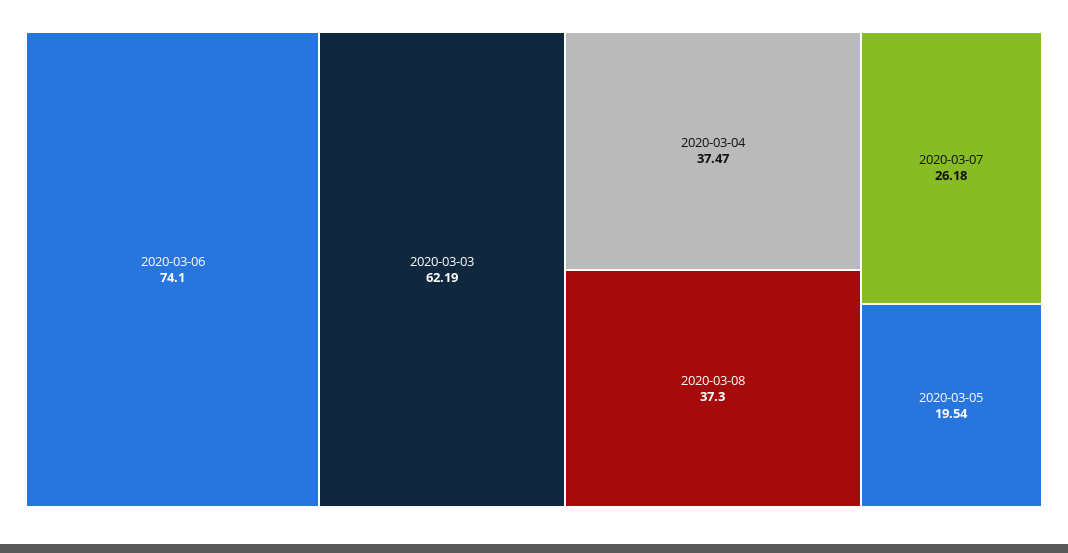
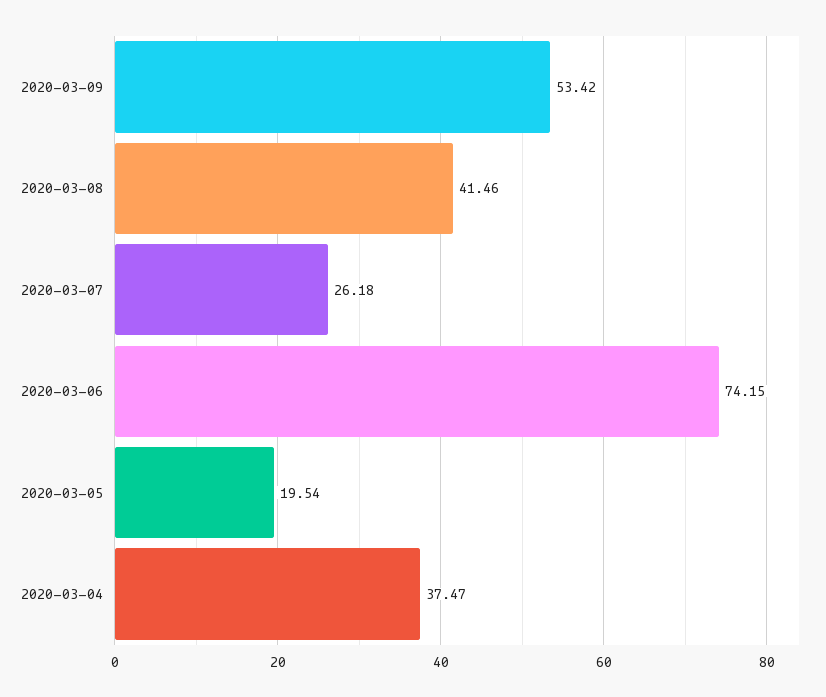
2020-03-06: 74.1 -> 74.15
2020-03-03: 62.19 -> none
2020-03-08: 37.3 -> 41.46
2020-03-09: none -> 53.42

